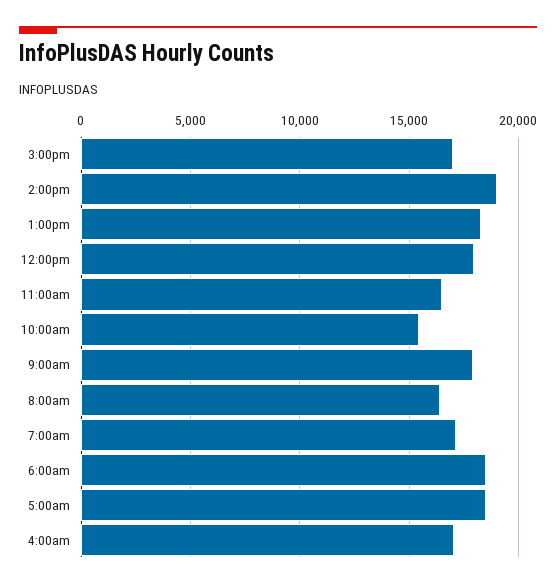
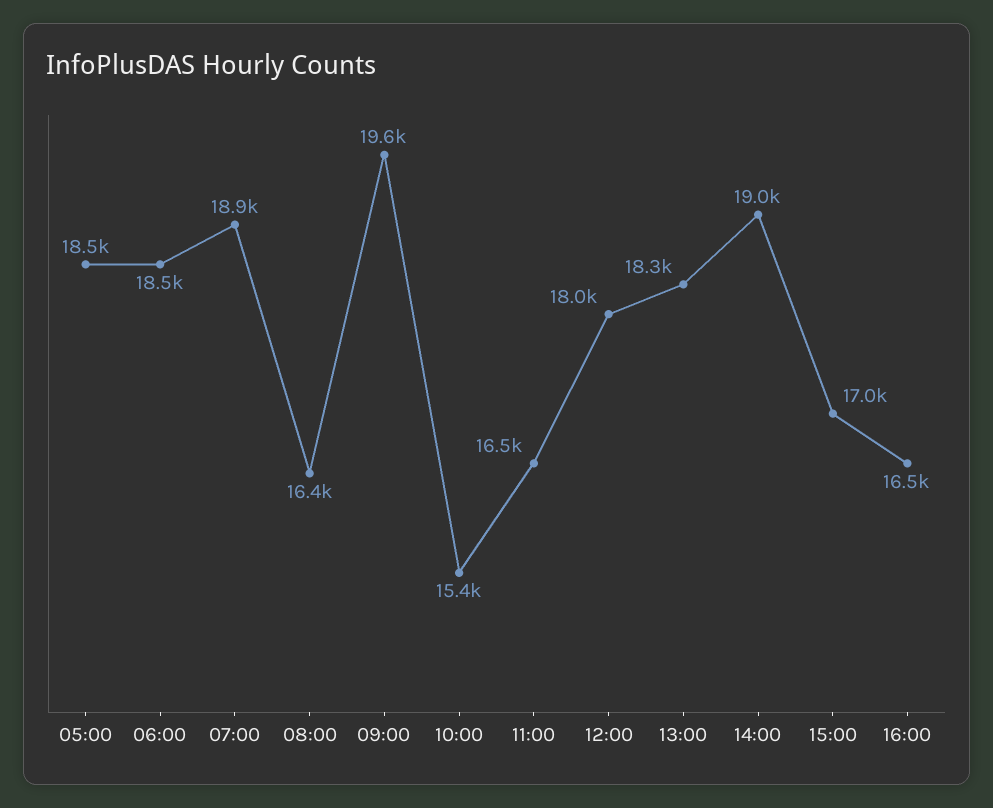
9:00am: 18000 -> 19600
7:00am: 17000 -> 18900
4:00am: 17000 -> none
16:00: none -> 16500

